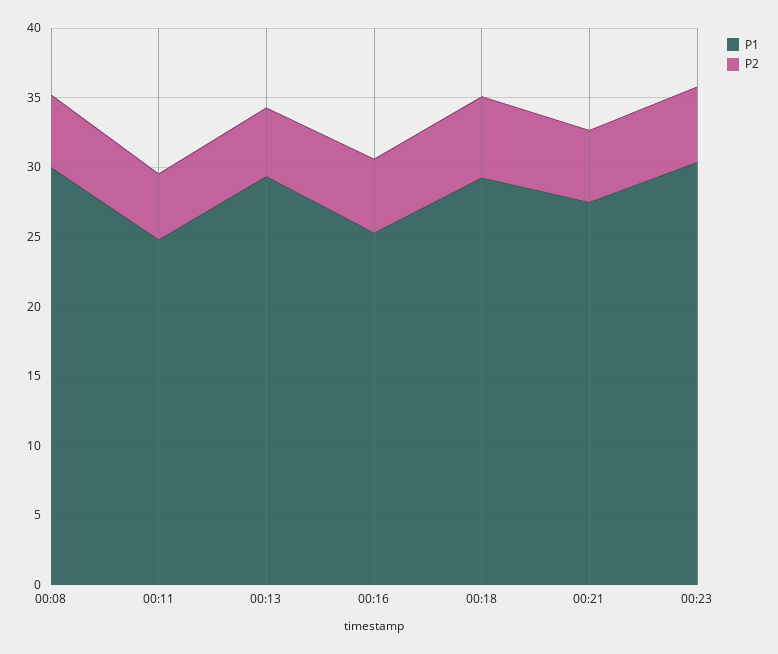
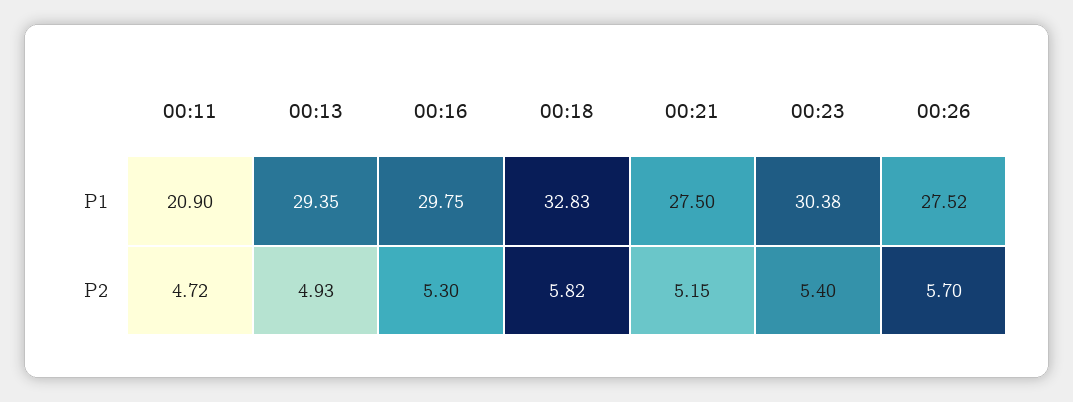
P1, 00:08: 30 -> none
P2, 00:08: 5 -> none
P1, 00:11: 25 -> 20.9
P1, 00:16: 25 -> 29.75
P1, 00:18: 29 -> 32.83
P1, 00:26: none -> 27.52
P2, 00:26: none -> 5.7

